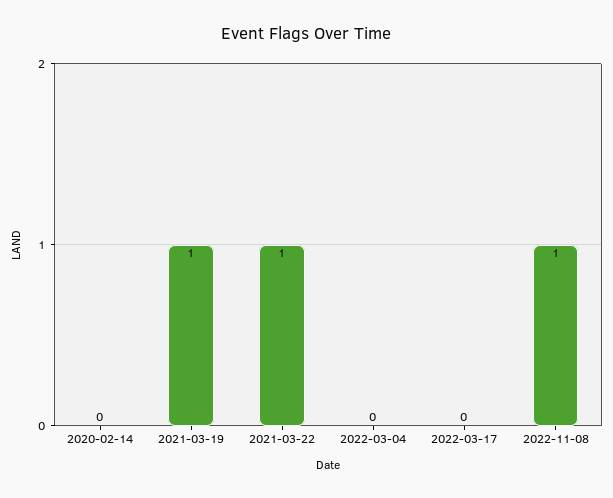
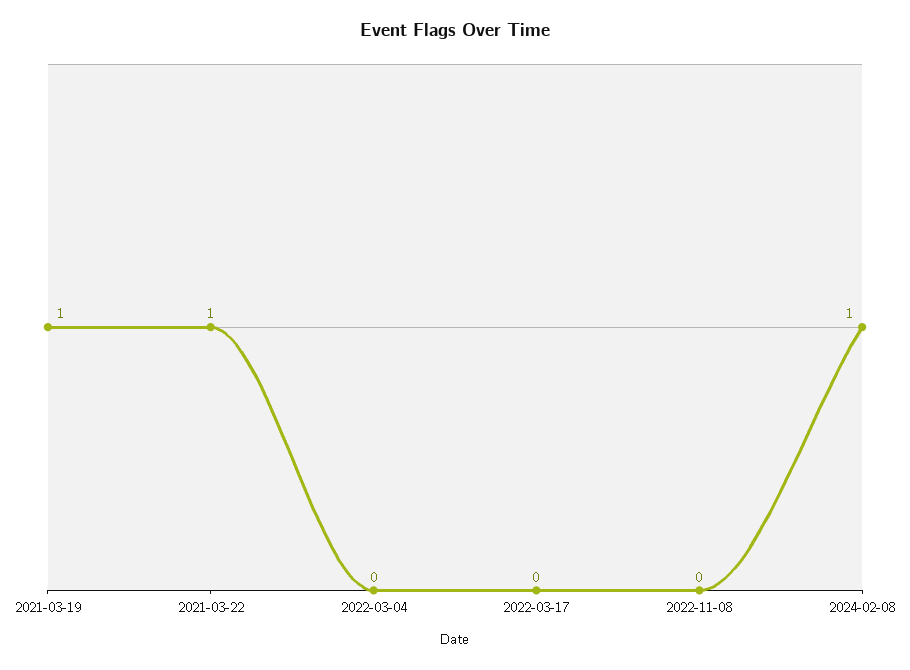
2020-02-14: 0 -> none
2022-11-08: 1 -> 0
2024-02-08: none -> 1

